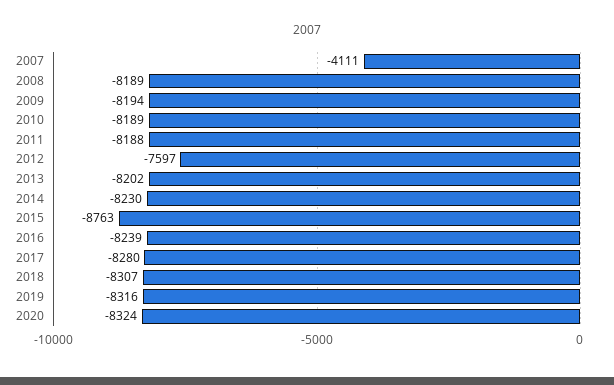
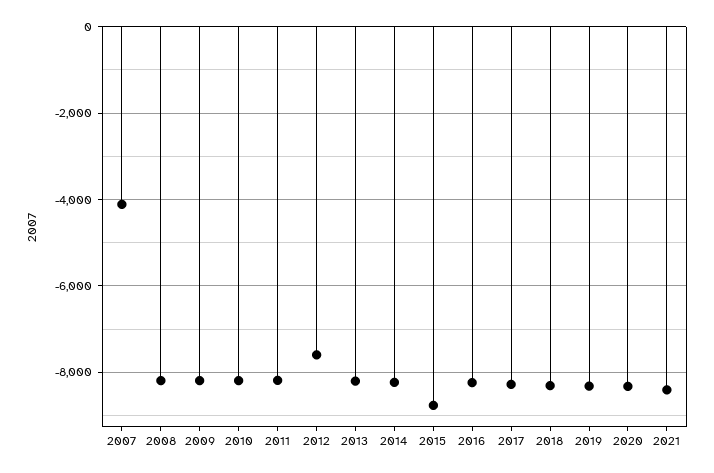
2021: none -> -8400

